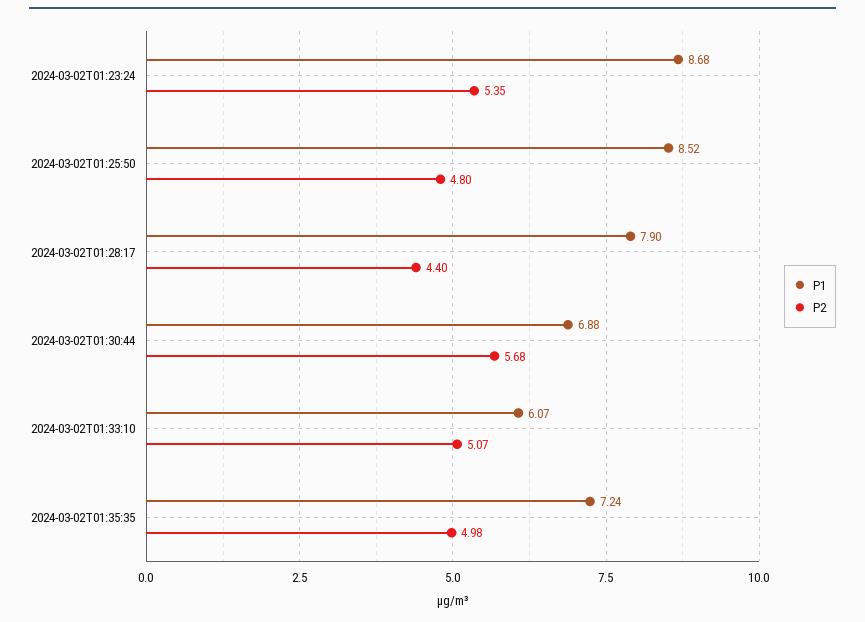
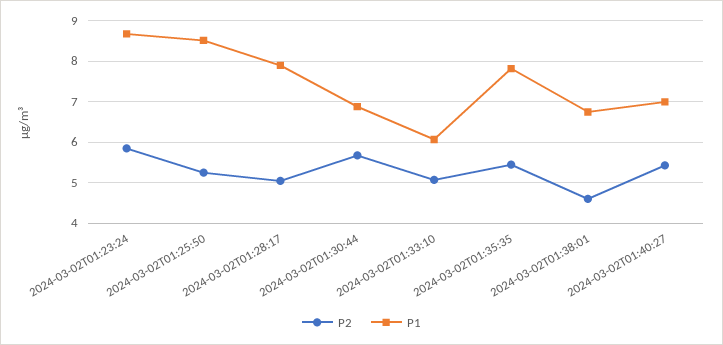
P2, 2024-03-02T01:23:24: 5.35 -> 5.8
P2, 2024-03-02T01:25:50: 4.8 -> 5.2
P2, 2024-03-02T01:28:17: 4.4 -> 5
P1, 2024-03-02T01:35:35: 7.24 -> 7.8
P2, 2024-03-02T01:35:35: 4.98 -> 5.4
P2, 2024-03-02T01:38:01: none -> 4.6
P1, 2024-03-02T01:38:01: none -> 6.8
P2, 2024-03-02T01:40:27: none -> 5.4
P1, 2024-03-02T01:40:27: none -> 7

